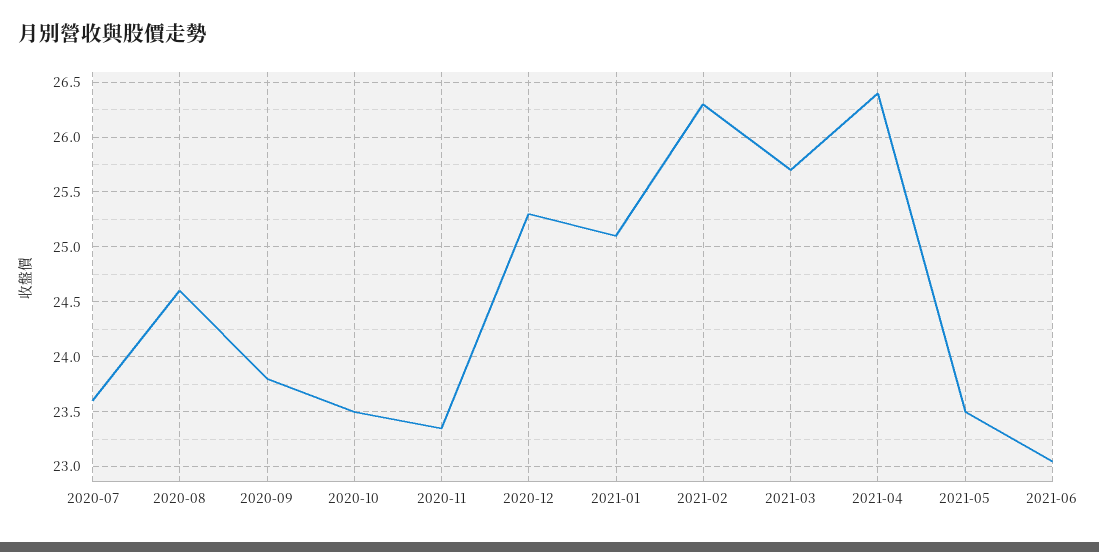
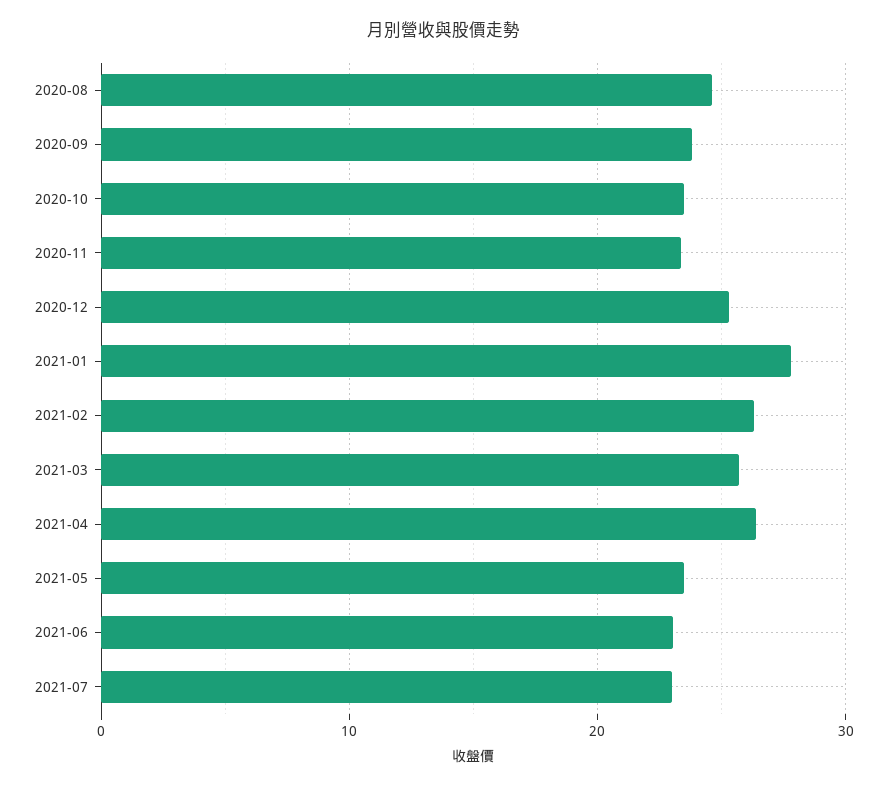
2020-07: 23.6 -> none
2021-01: 25.1 -> 28
2021-07: none -> 23

